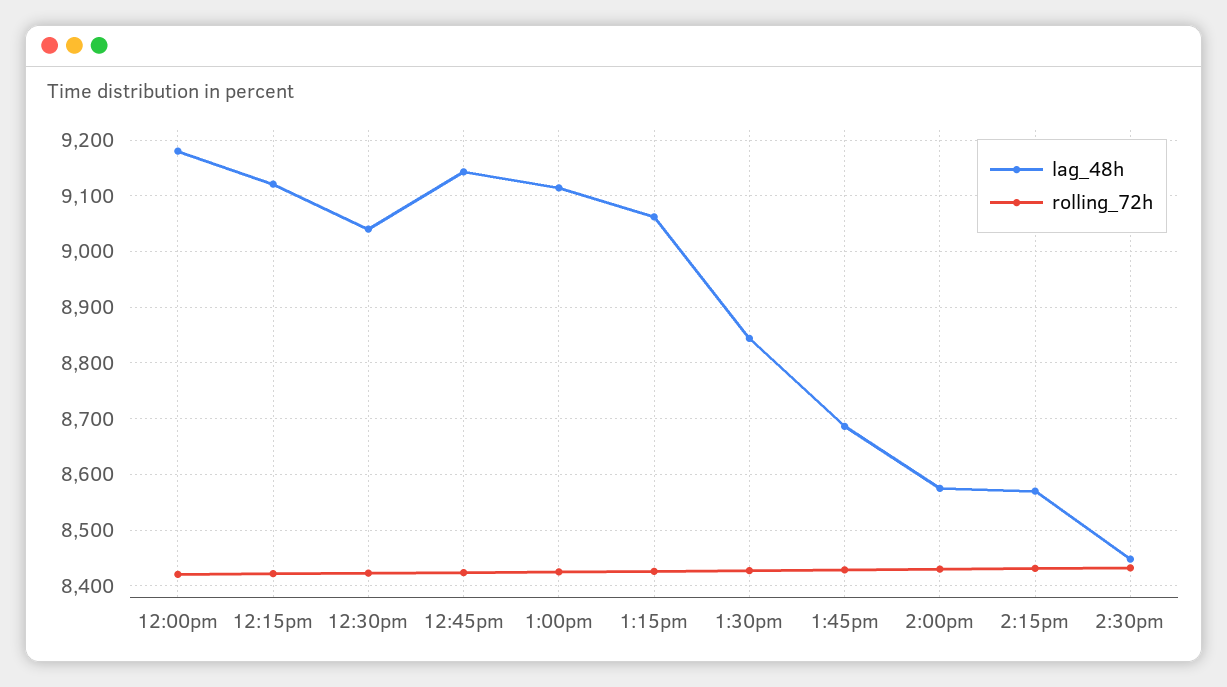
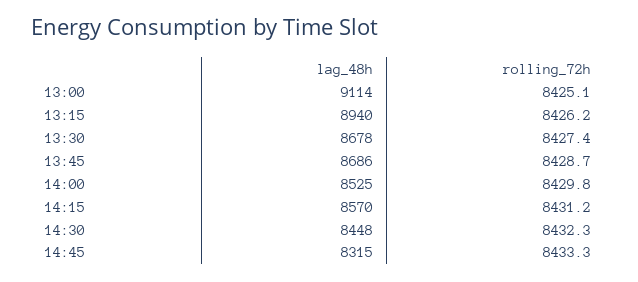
lag_48h, 12:00pm: 9180 -> none
rolling_72h, 12:00pm: 8420 -> none
lag_48h, 12:15pm: 9120 -> none
rolling_72h, 12:15pm: 8420 -> none
lag_48h, 12:30pm: 9040 -> none
rolling_72h, 12:30pm: 8420 -> none
lag_48h, 12:45pm: 9140 -> none
rolling_72h, 12:45pm: 8420 -> none
lag_48h, 1:15pm: 9060 -> 8940
lag_48h, 1:30pm: 8840 -> 8678
lag_48h, 2:00pm: 8580 -> 8525
lag_48h, 14:45: none -> 8315
rolling_72h, 14:45: none -> 8433.3

